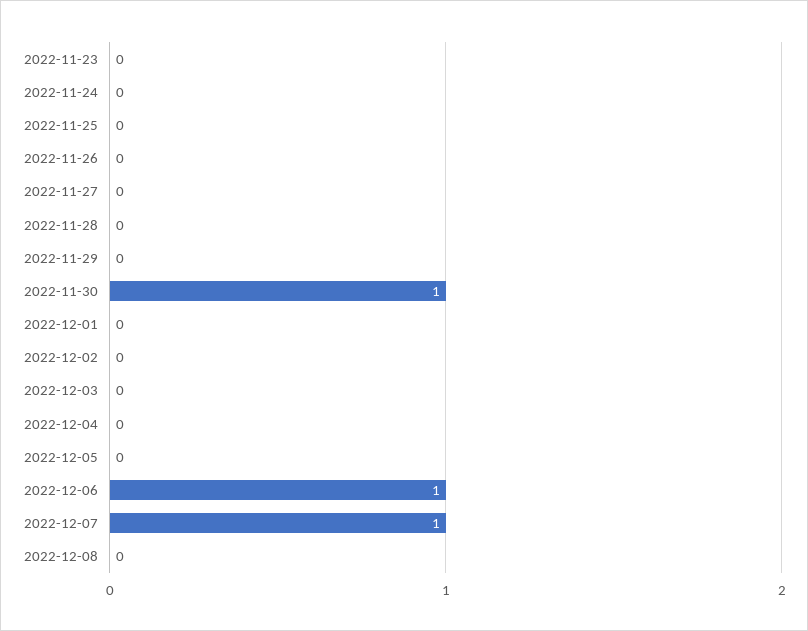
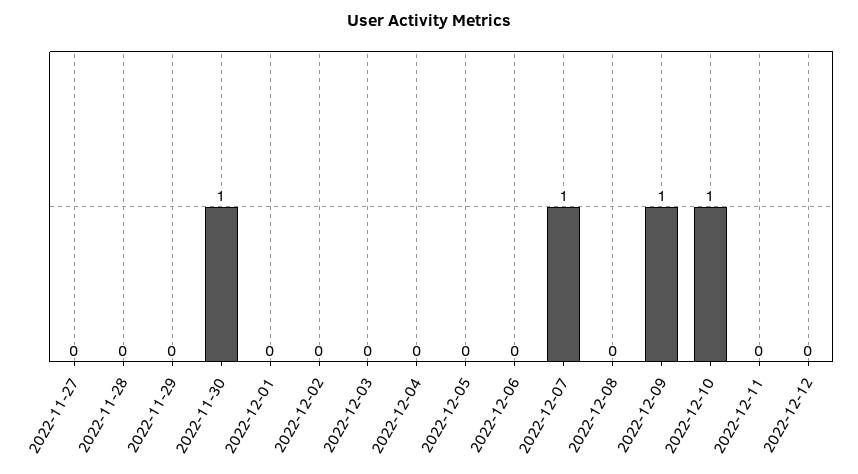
2022-11-23: 0 -> none
2022-11-24: 0 -> none
2022-11-25: 0 -> none
2022-11-26: 0 -> none
2022-12-06: 1 -> 0
2022-12-09: none -> 1
2022-12-10: none -> 1
2022-12-11: none -> 0
2022-12-12: none -> 0

